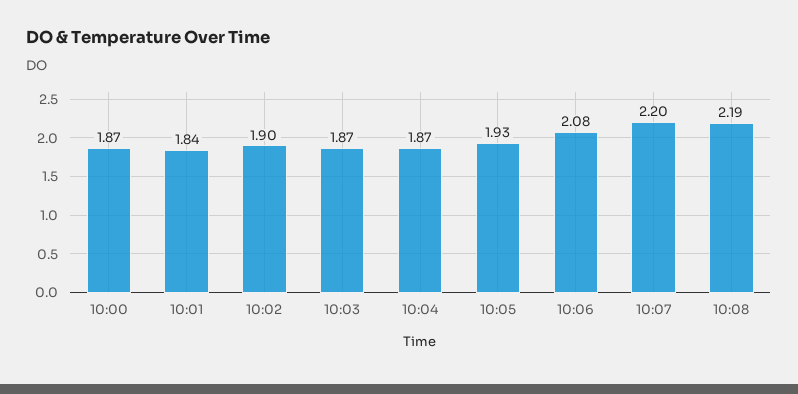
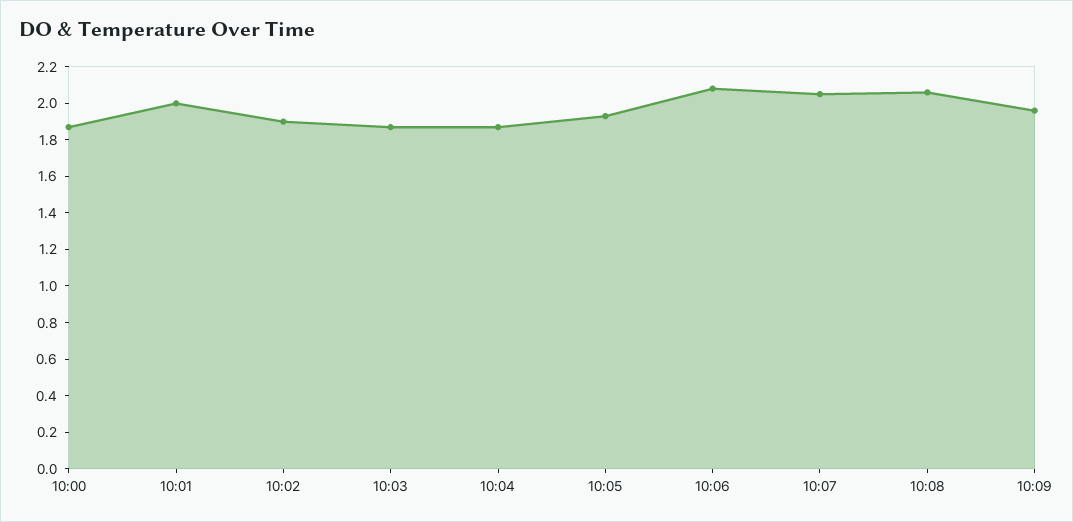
10:01: 1.84 -> 2
10:07: 2.2 -> 2.05
10:08: 2.19 -> 2.05
10:09: none -> 1.95

